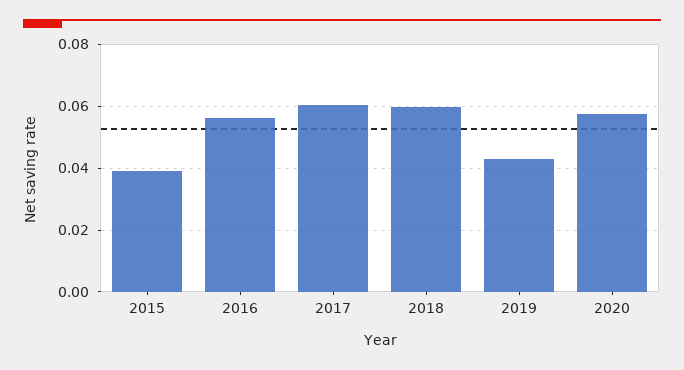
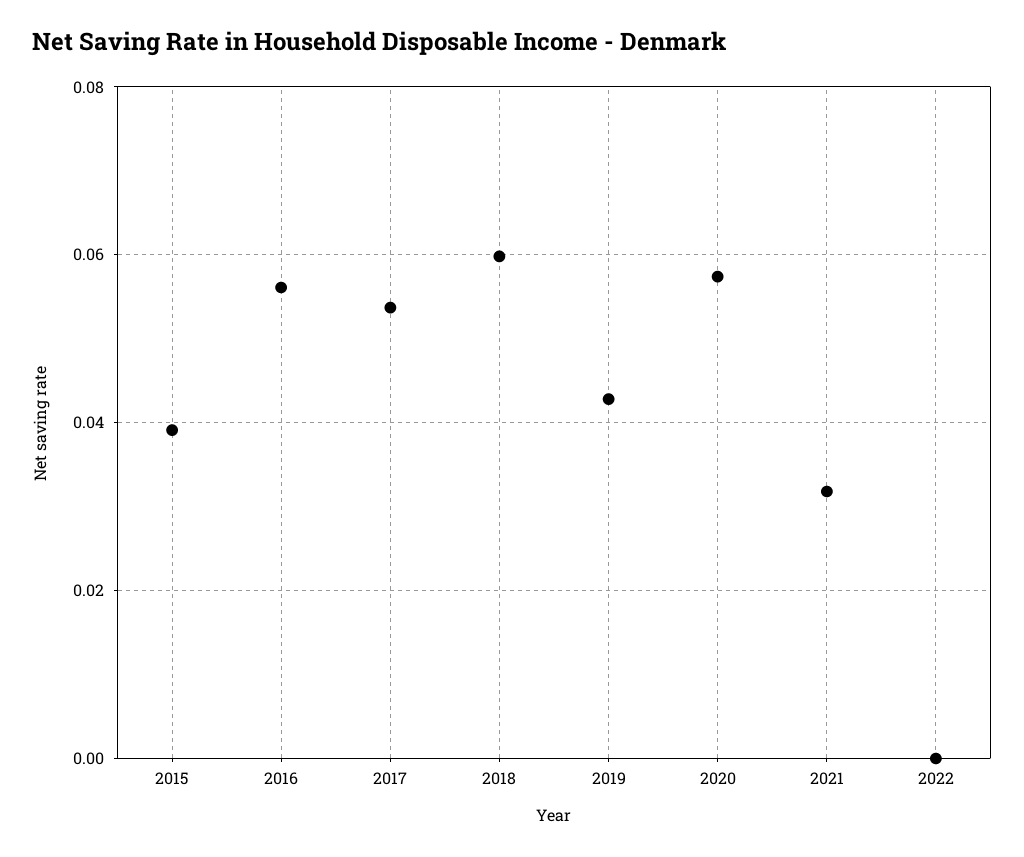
2017: 0.06 -> 0.054
2021: none -> 0.032
2022: none -> 0

